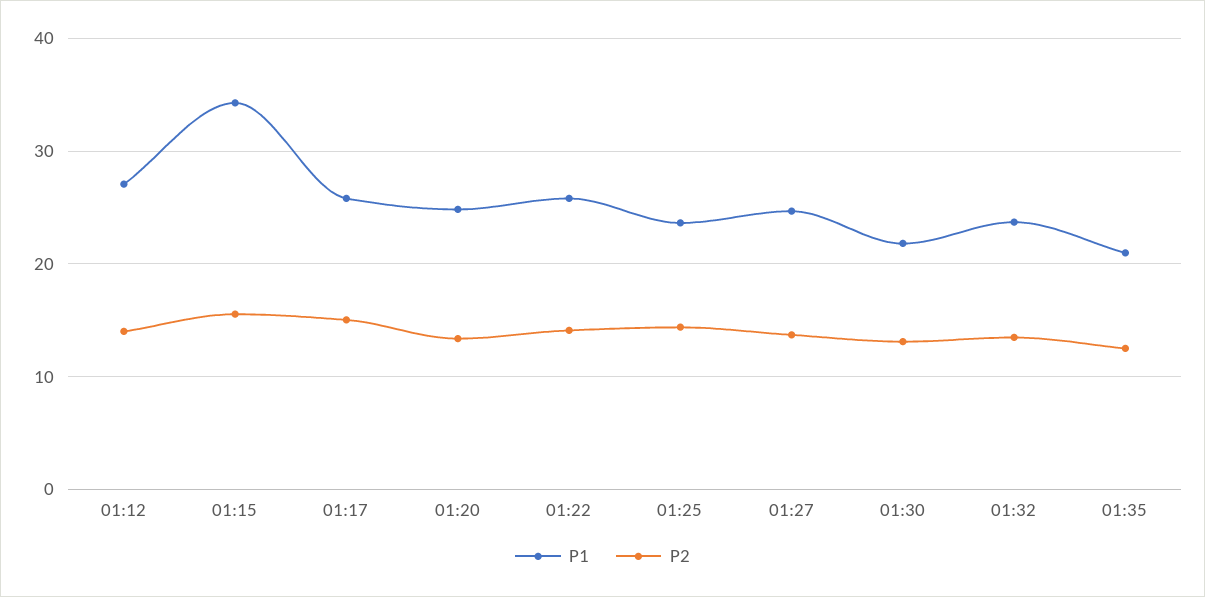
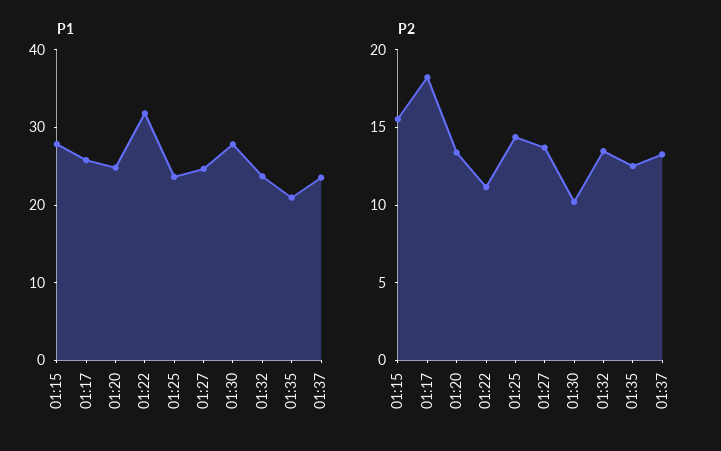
P1, 01:12: 27 -> none
P2, 01:12: 14 -> none
P1, 01:15: 34 -> 28
P2, 01:17: 15 -> 18
P1, 01:22: 26 -> 32
P2, 01:22: 14 -> 11
P1, 01:30: 22 -> 28
P2, 01:30: 13 -> 10
P1, 01:37: none -> 24
P2, 01:37: none -> 13

